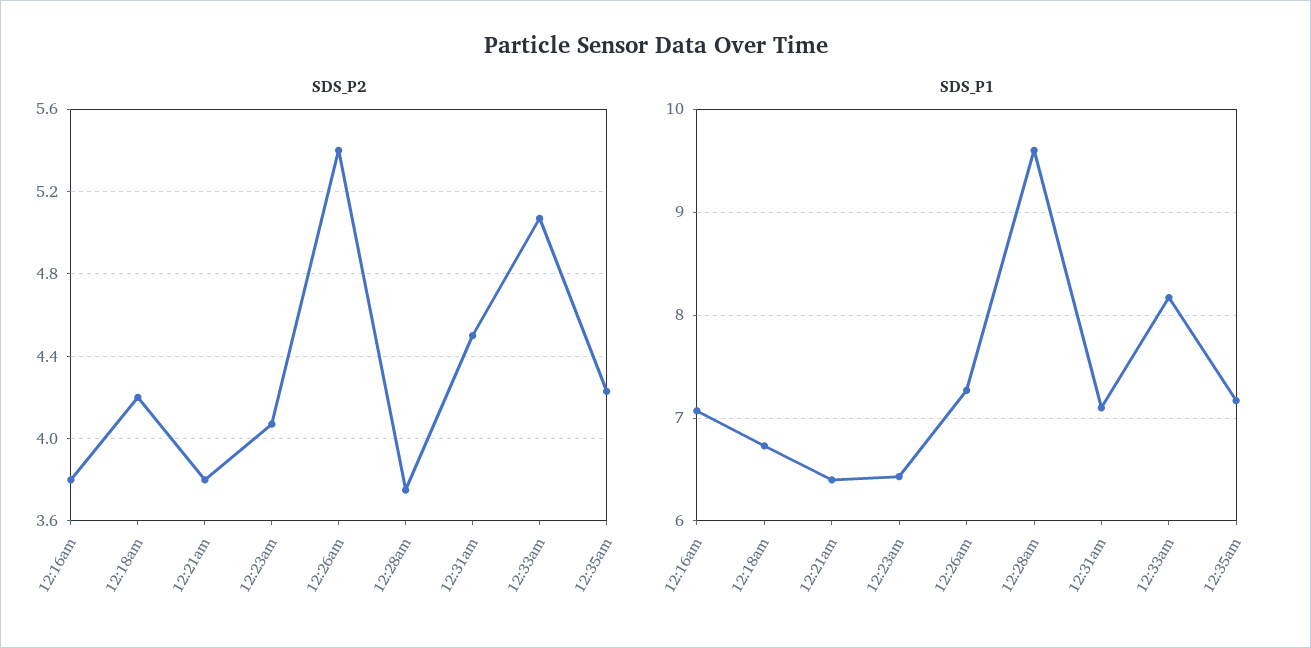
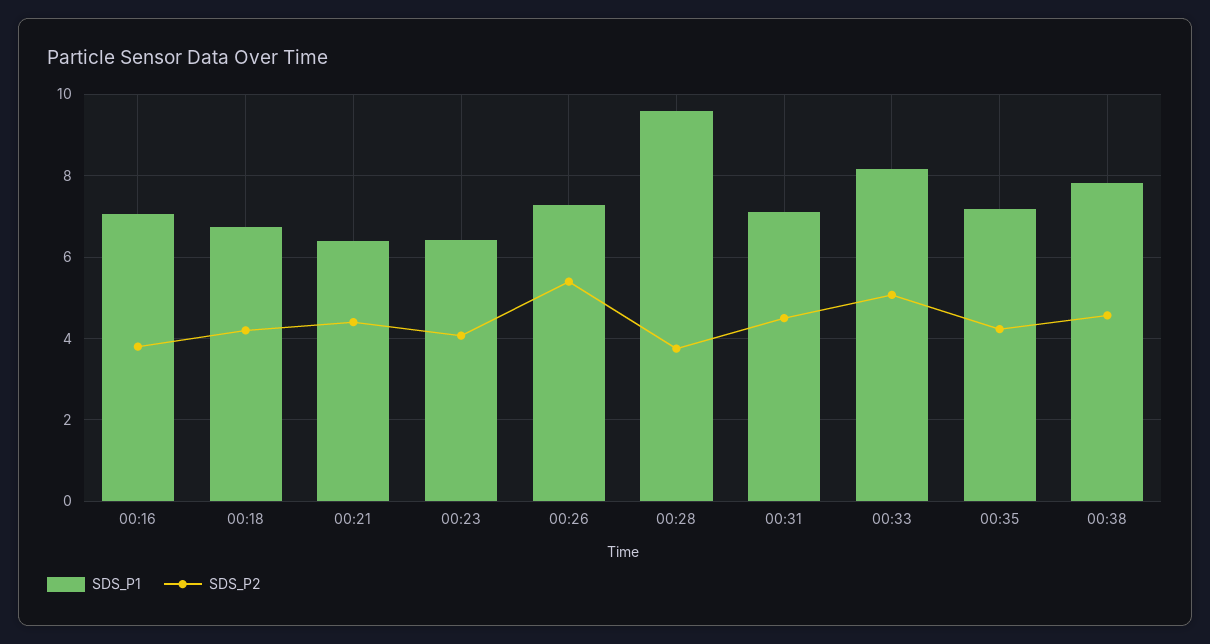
SDS_P2, 12:21am: 3.8 -> 4.4
SDS_P1, 00:38: none -> 7.8
SDS_P2, 00:38: none -> 4.6

